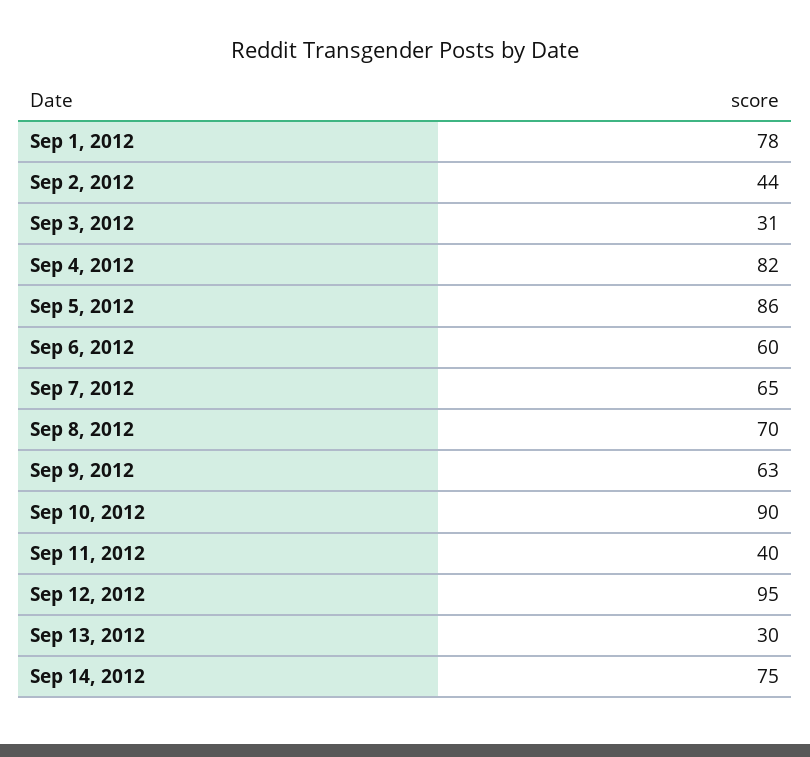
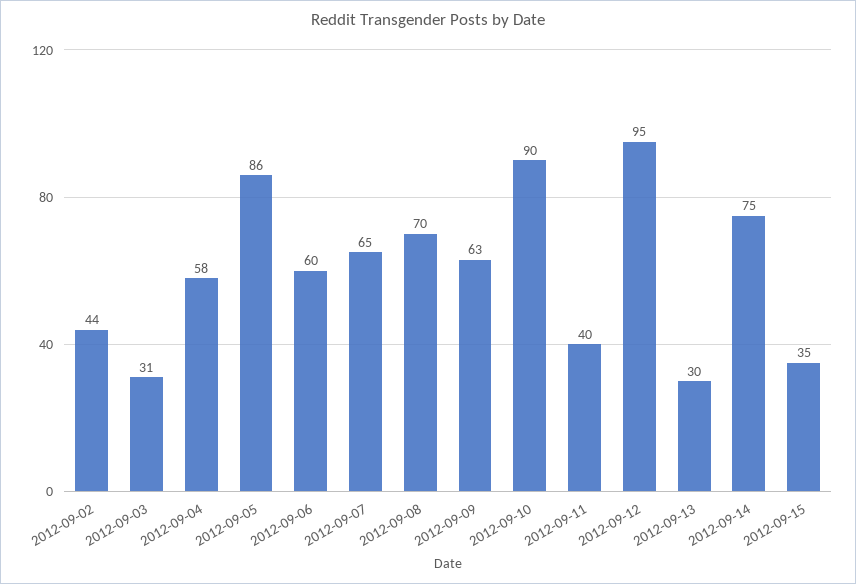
Sep 1, 2012: 78 -> none
Sep 4, 2012: 82 -> 58
2012-09-15: none -> 35

